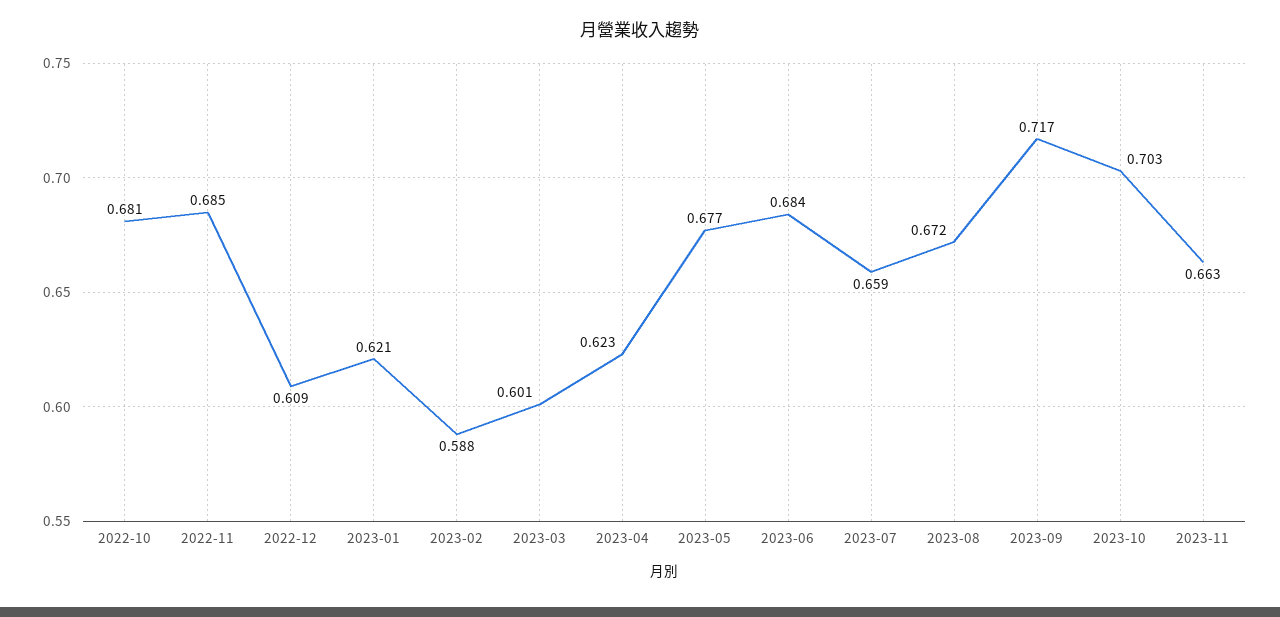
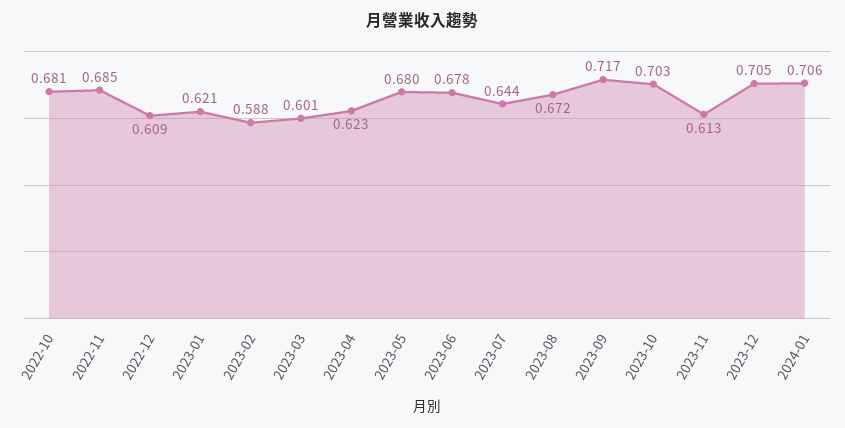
2023-05: 0.677 -> 0.68
2023-06: 0.684 -> 0.678
2023-07: 0.659 -> 0.644
2023-11: 0.663 -> 0.613
2023-12: none -> 0.705
2024-01: none -> 0.706

